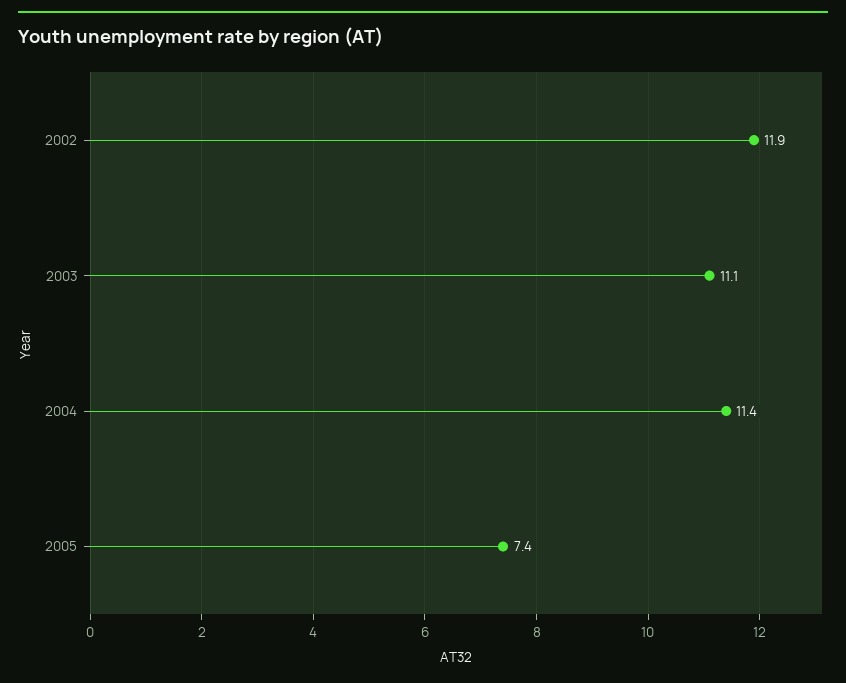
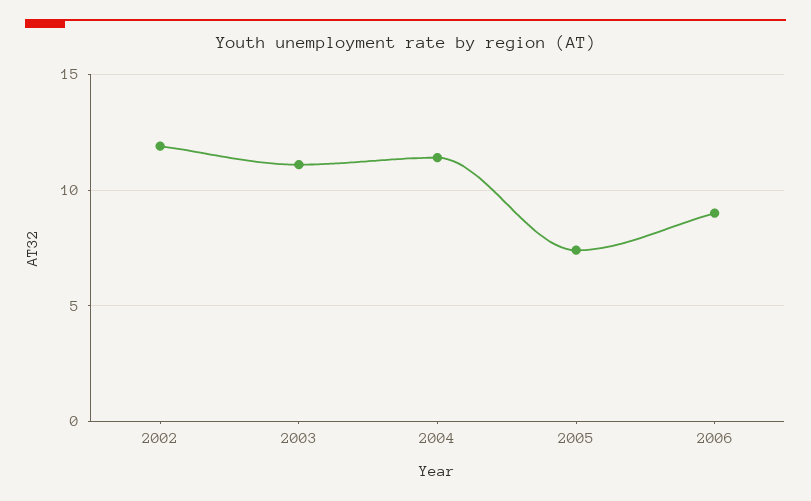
2006: none -> 9

